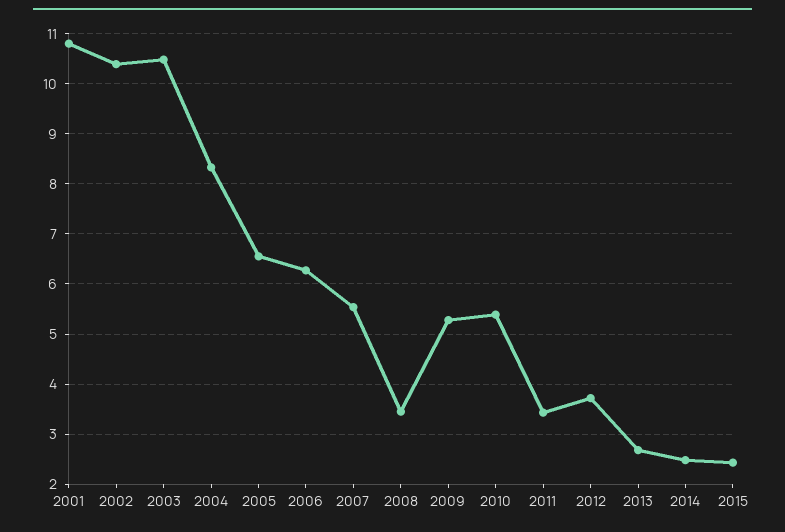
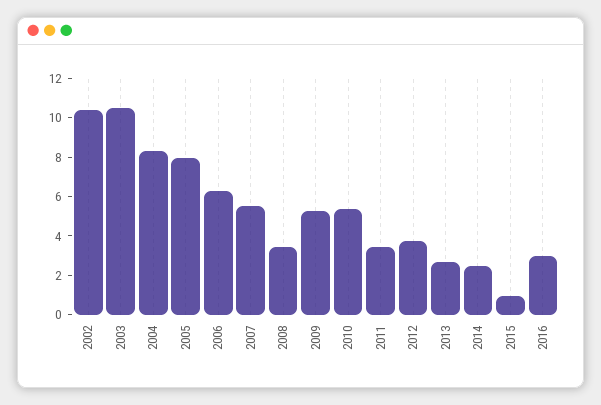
2001: 10.8 -> none
2005: 6.6 -> 8
2015: 2.4 -> 1
2016: none -> 3

